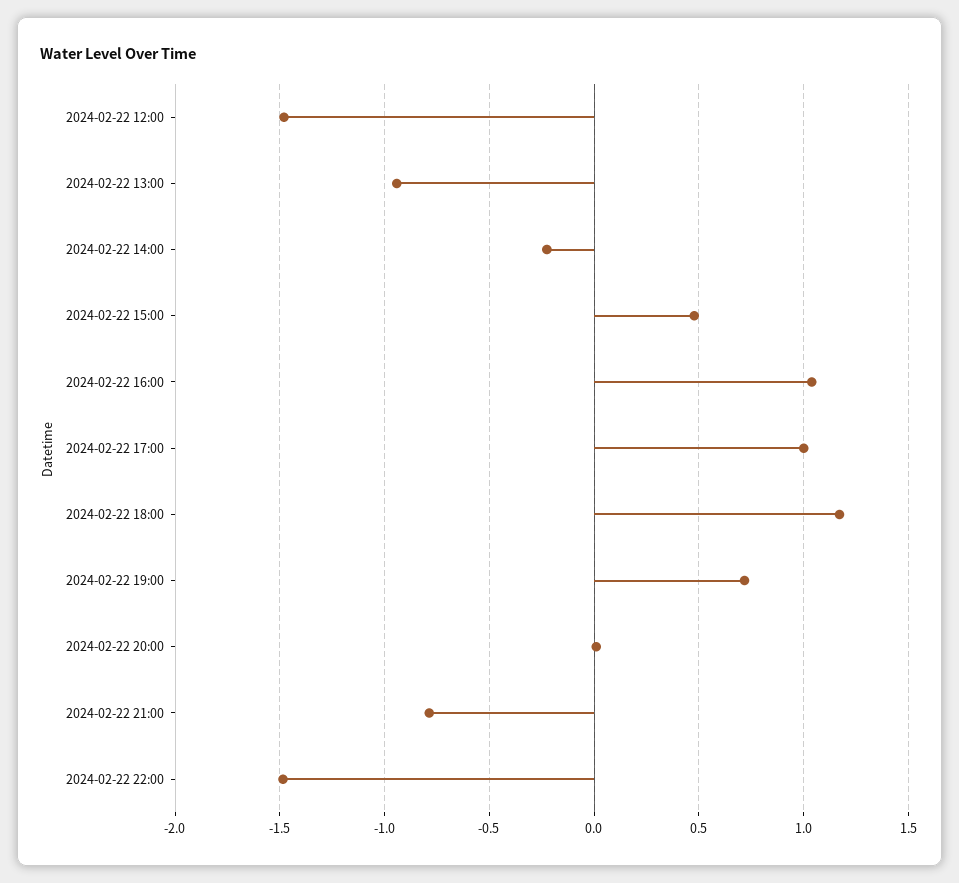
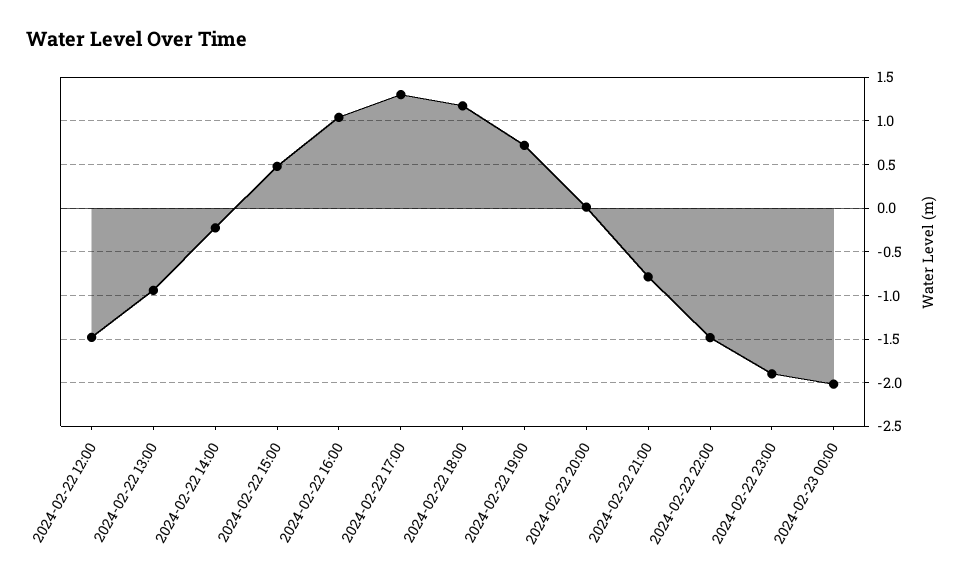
2024-02-22 17:00: 1 -> 1.3
2024-02-22 23:00: none -> -1.9
2024-02-23 00:00: none -> -2

